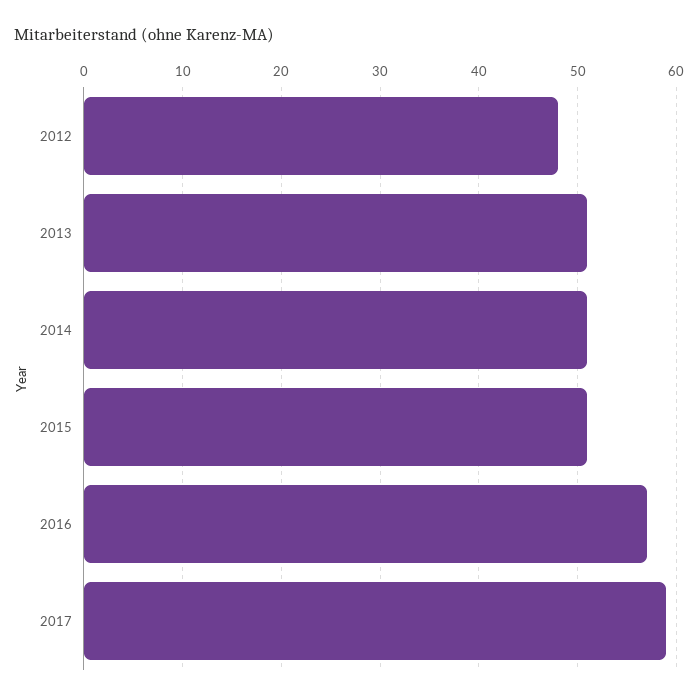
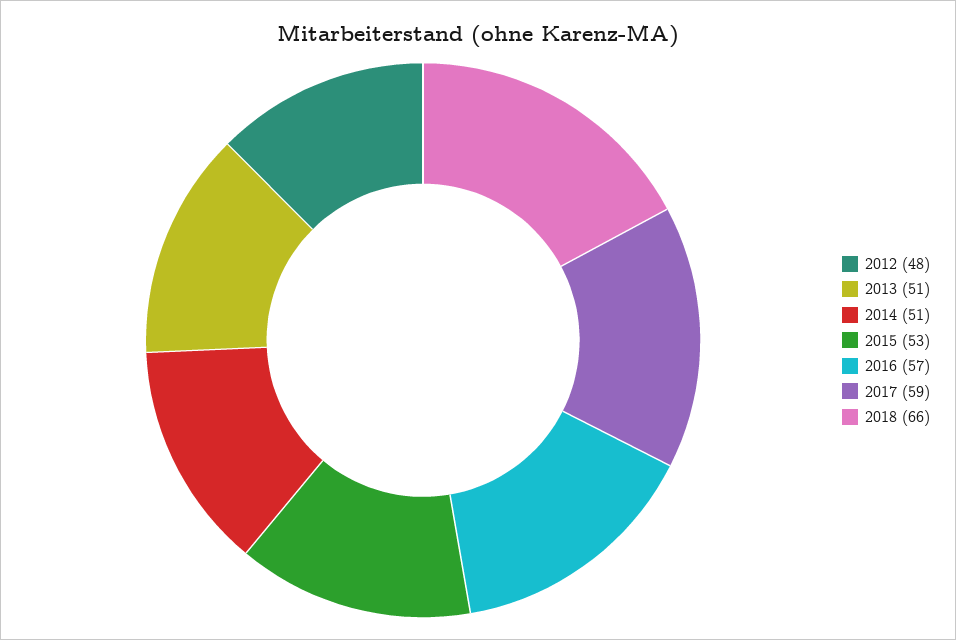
2015: 51 -> 53
2018: none -> 66

